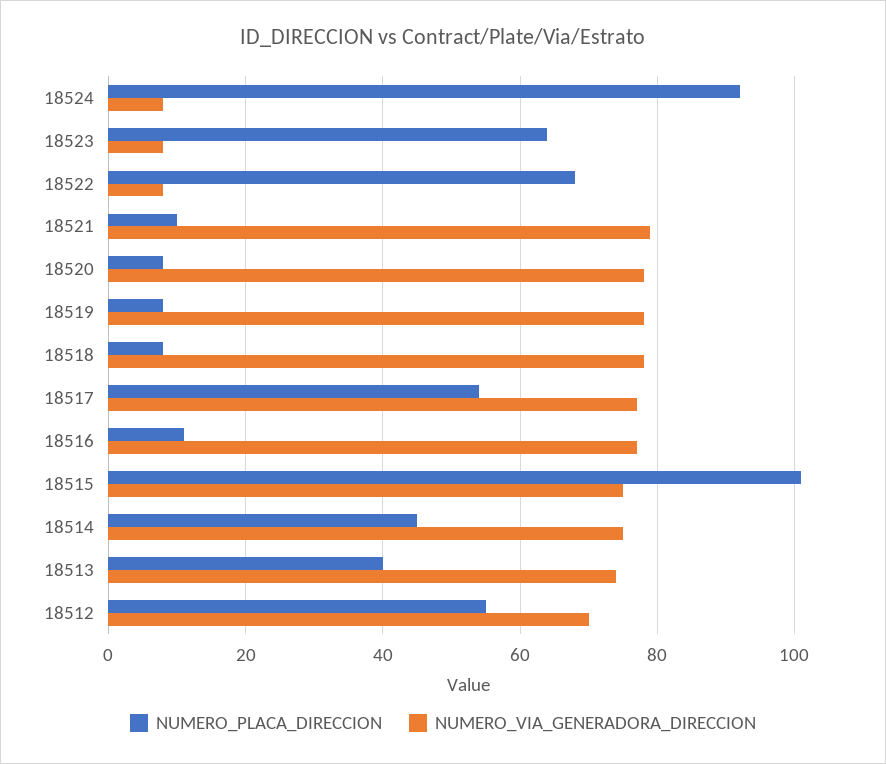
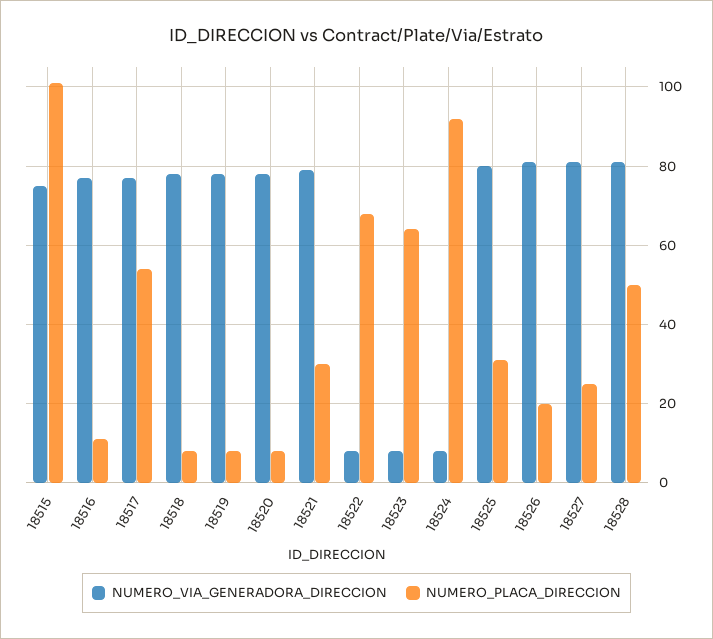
NUMERO_PLACA_DIRECCION, 18521: 10 -> 30
NUMERO_PLACA_DIRECCION, 18514: 45 -> none
NUMERO_VIA_GENERADORA_DIRECCION, 18514: 75 -> none
NUMERO_PLACA_DIRECCION, 18513: 40 -> none
NUMERO_VIA_GENERADORA_DIRECCION, 18513: 75 -> none
NUMERO_PLACA_DIRECCION, 18512: 55 -> none
NUMERO_VIA_GENERADORA_DIRECCION, 18512: 70 -> none
NUMERO_VIA_GENERADORA_DIRECCION, 18525: none -> 80
NUMERO_PLACA_DIRECCION, 18525: none -> 30
NUMERO_VIA_GENERADORA_DIRECCION, 18526: none -> 80
NUMERO_PLACA_DIRECCION, 18526: none -> 20
NUMERO_VIA_GENERADORA_DIRECCION, 18527: none -> 80
NUMERO_PLACA_DIRECCION, 18527: none -> 25
NUMERO_VIA_GENERADORA_DIRECCION, 18528: none -> 80
NUMERO_PLACA_DIRECCION, 18528: none -> 50

